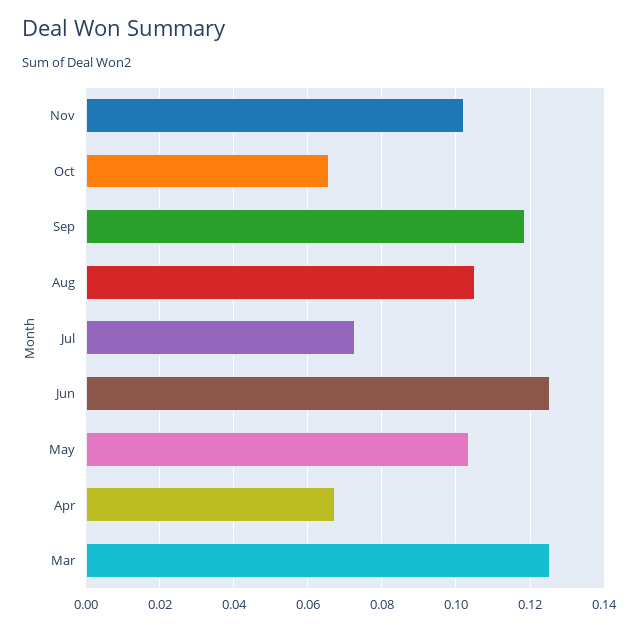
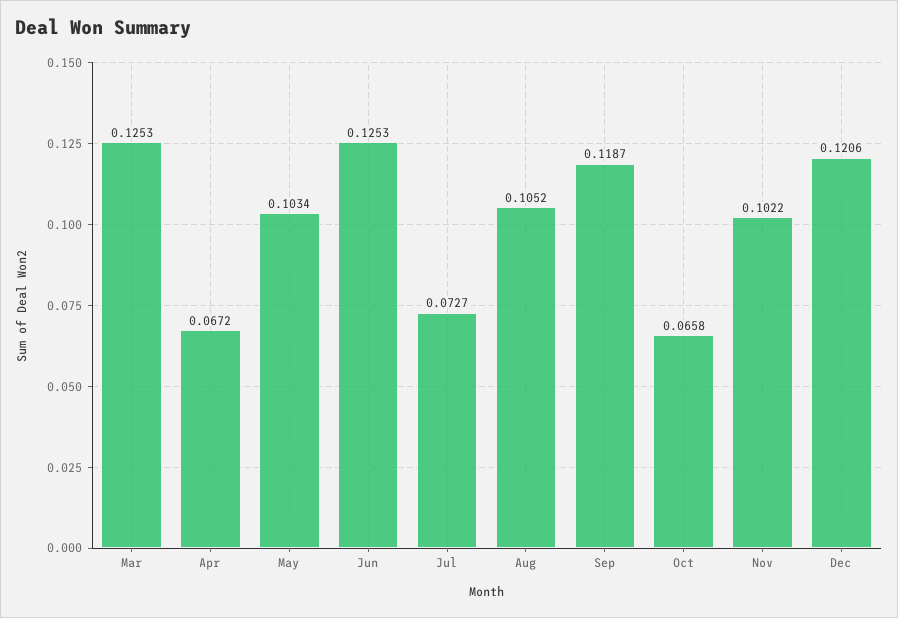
Dec: none -> 0.1206

